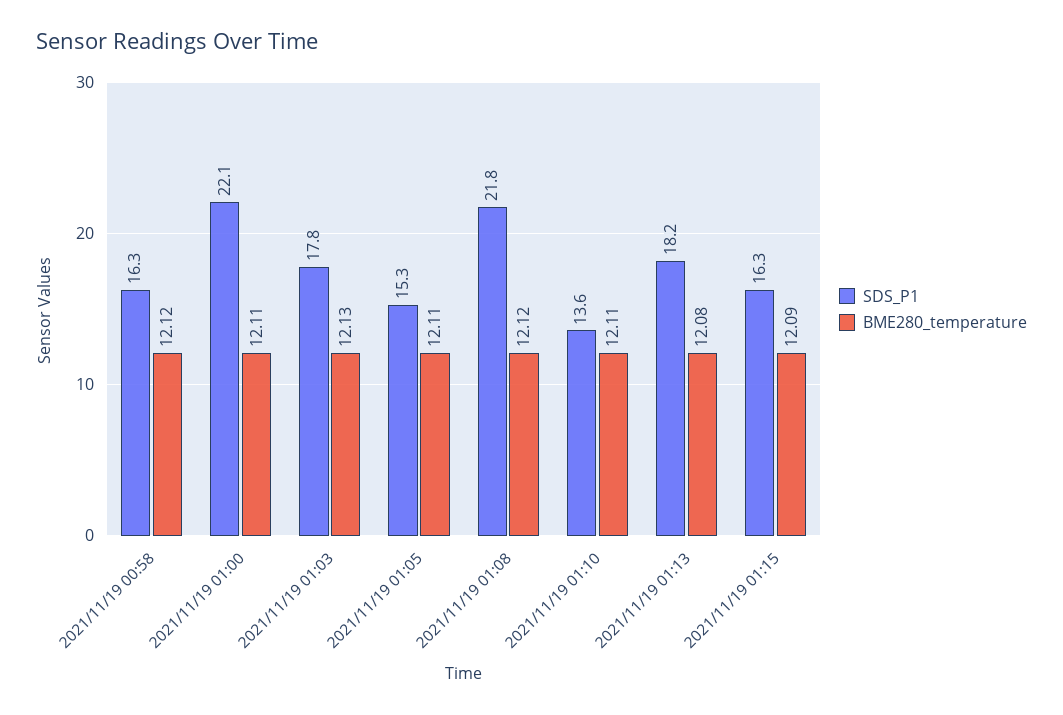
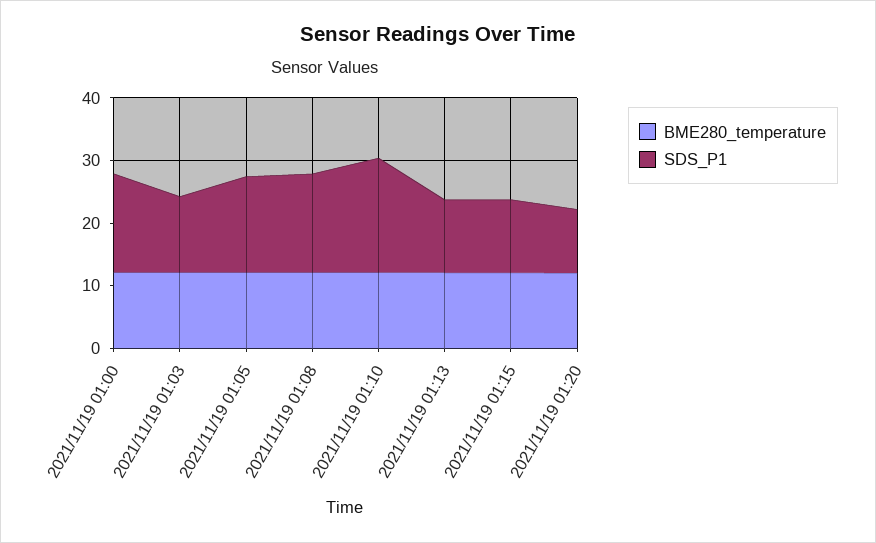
SDS_P1, 2021/11/19 00:58: 16.3 -> none
BME280_temperature, 2021/11/19 00:58: 12.12 -> none
SDS_P1, 2021/11/19 01:00: 22.1 -> 16
SDS_P1, 2021/11/19 01:03: 17.8 -> 12
SDS_P1, 2021/11/19 01:08: 21.8 -> 16
SDS_P1, 2021/11/19 01:10: 13.6 -> 18
SDS_P1, 2021/11/19 01:13: 18.2 -> 12
SDS_P1, 2021/11/19 01:15: 16.3 -> 12
BME280_temperature, 2021/11/19 01:20: none -> 12
SDS_P1, 2021/11/19 01:20: none -> 10

